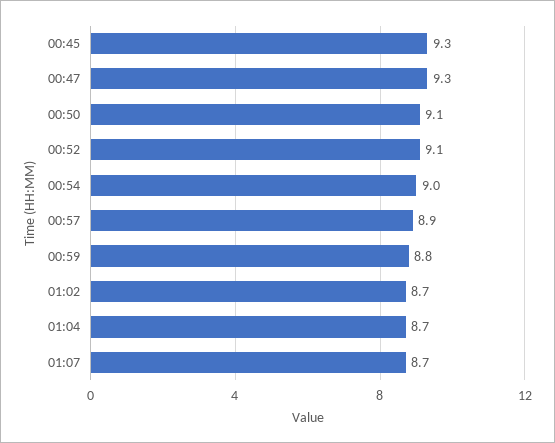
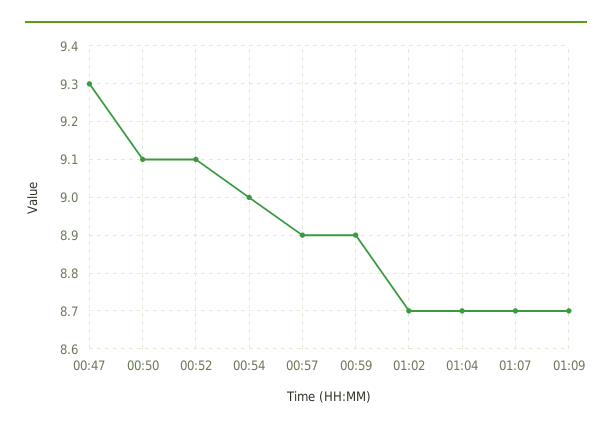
00:45: 9.3 -> none
00:59: 8.8 -> 8.9
01:09: none -> 8.7

